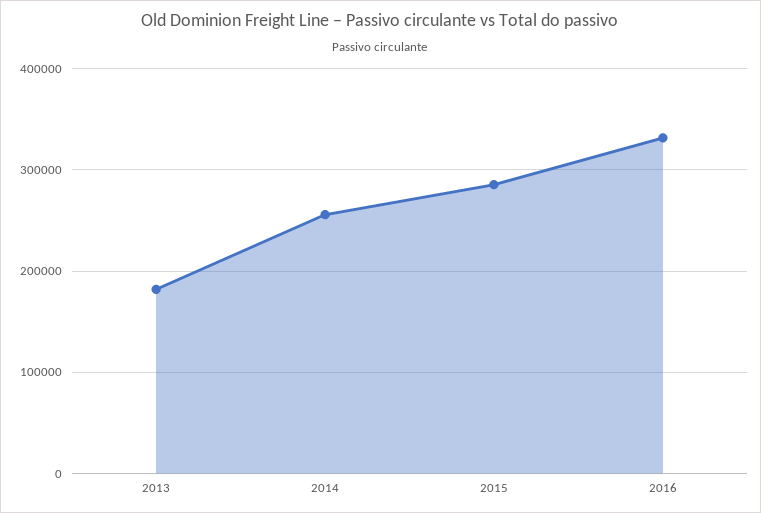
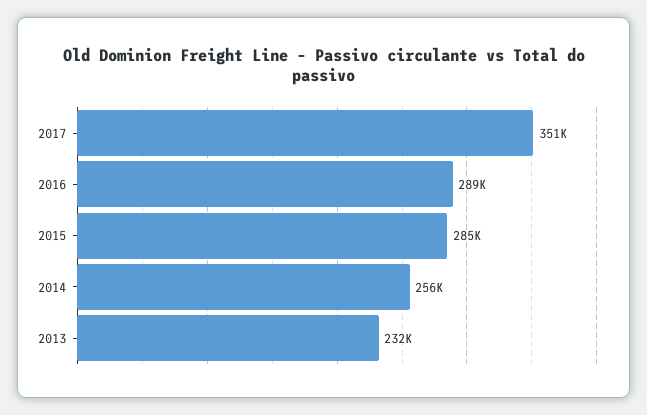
2013: 180000 -> 232000
2016: 330000 -> 289000
2017: none -> 351000

